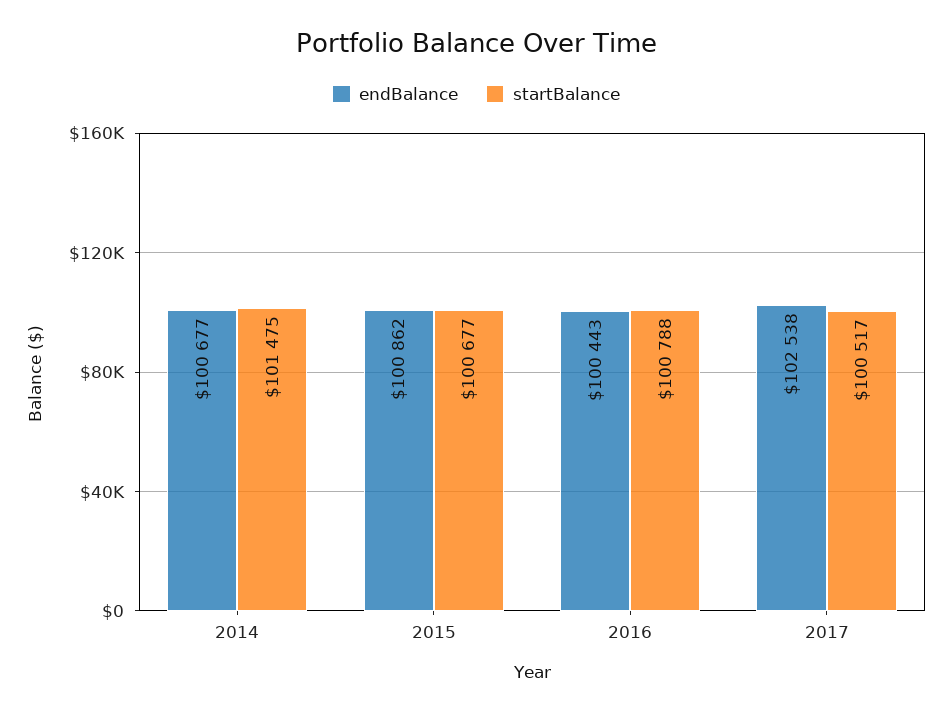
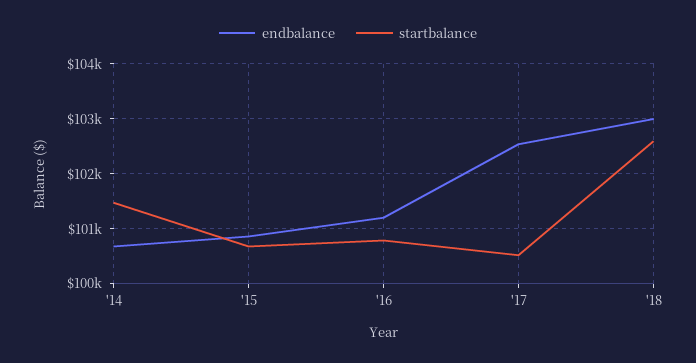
endBalance, 2016: 100443 -> 101200
endBalance, '18: none -> 103000
startBalance, '18: none -> 102600

